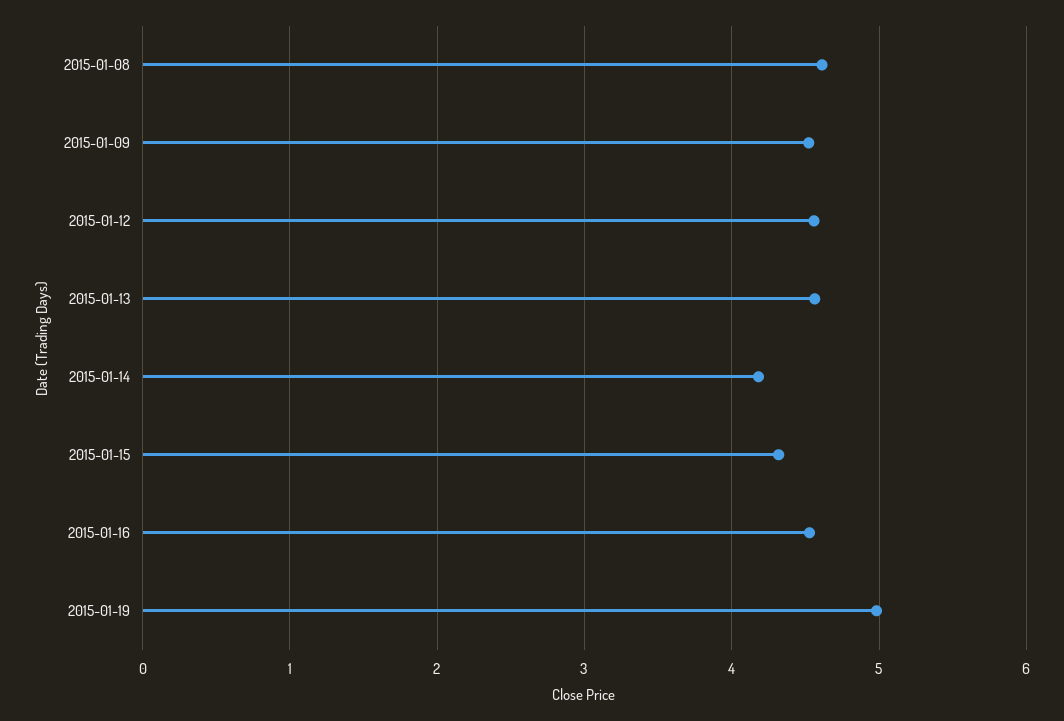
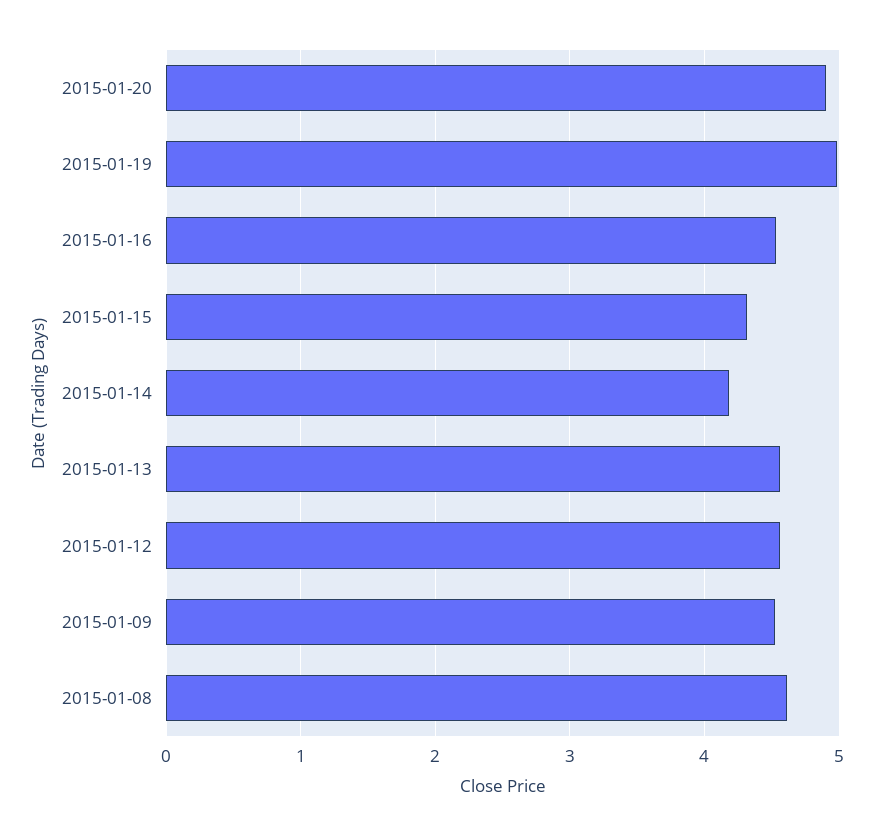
2015-01-20: none -> 4.9

